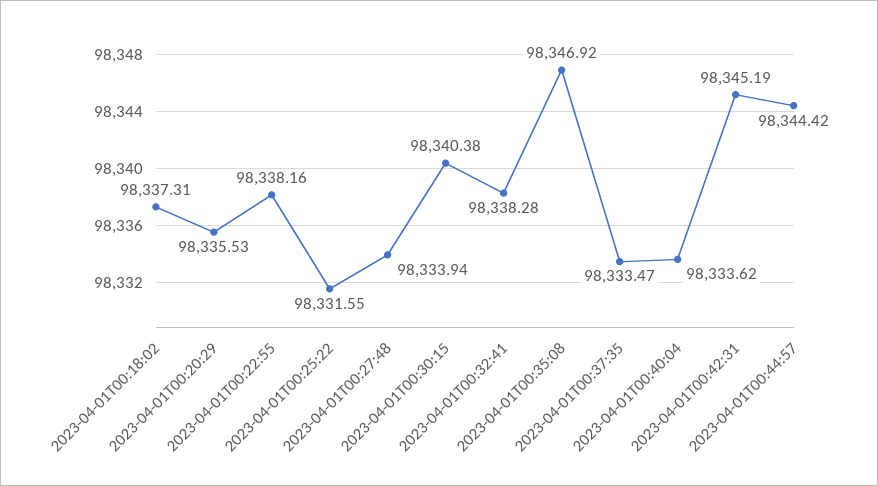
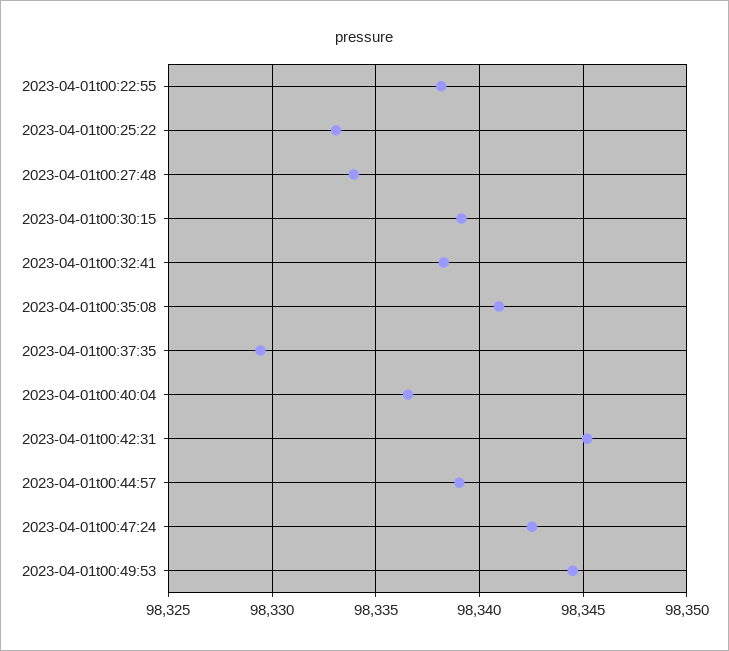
2023-04-01T00:18:02: 98337.31 -> none
2023-04-01T00:20:29: 98335.53 -> none
2023-04-01T00:25:22: 98331.55 -> 98333
2023-04-01T00:30:15: 98340.38 -> 98339
2023-04-01T00:35:08: 98346.92 -> 98341
2023-04-01T00:37:35: 98333.47 -> 98329.5
2023-04-01T00:40:04: 98333.62 -> 98336.5
2023-04-01T00:44:57: 98344.42 -> 98339
2023-04-01t00:47:24: none -> 98342.5
2023-04-01t00:49:53: none -> 98344.5

